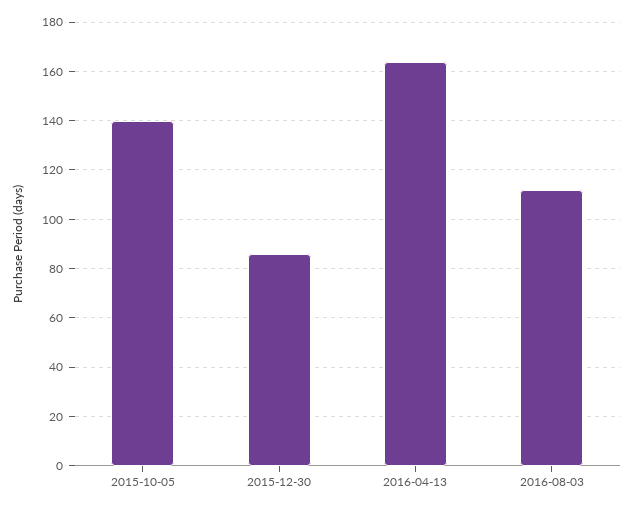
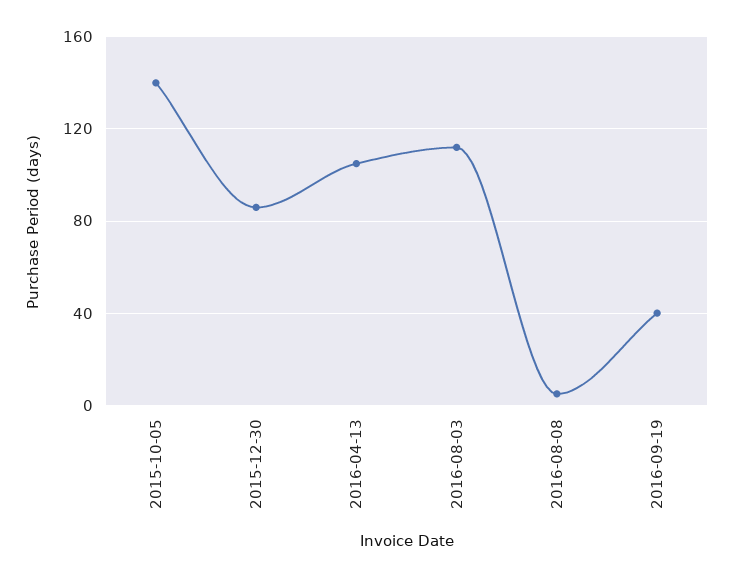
2016-04-13: 165 -> 105
2016-08-08: none -> 5
2016-09-19: none -> 40

